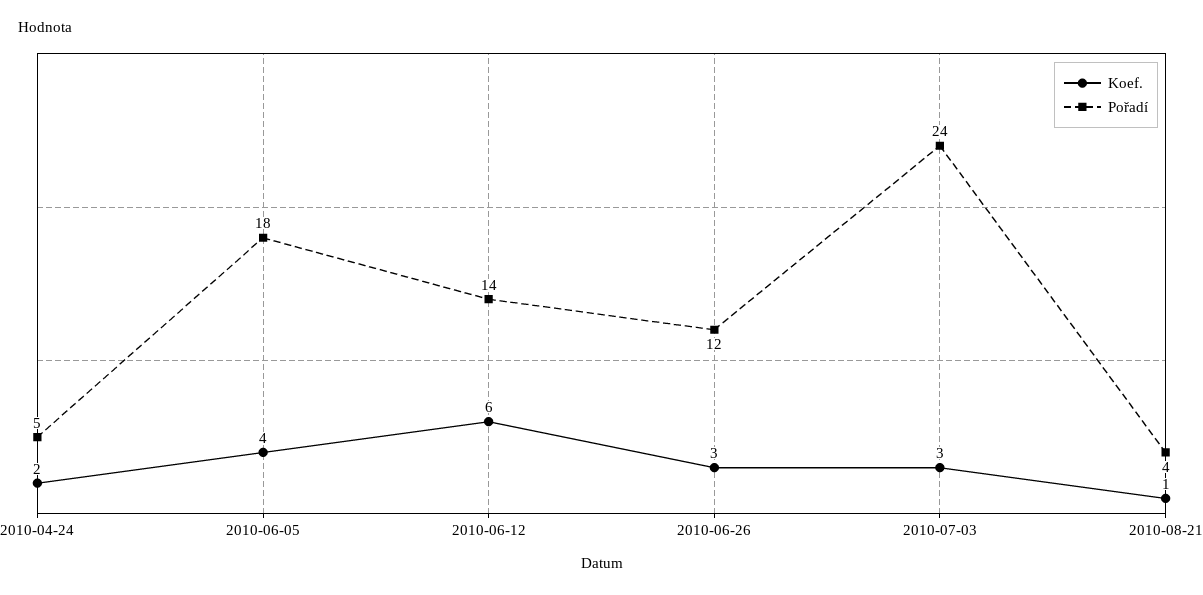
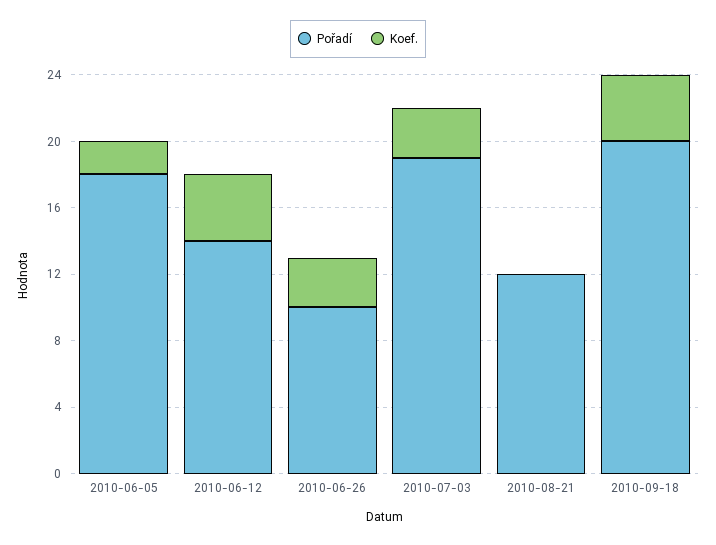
Koef., 2010-04-24: 2 -> none
Pořadí, 2010-04-24: 5 -> none
Koef., 2010-06-05: 4 -> 2
Koef., 2010-06-12: 6 -> 4
Pořadí, 2010-06-26: 12 -> 10
Pořadí, 2010-07-03: 24 -> 19
Koef., 2010-08-21: 1 -> 0
Pořadí, 2010-08-21: 4 -> 12
Pořadí, 2010-09-18: none -> 20
Koef., 2010-09-18: none -> 4

